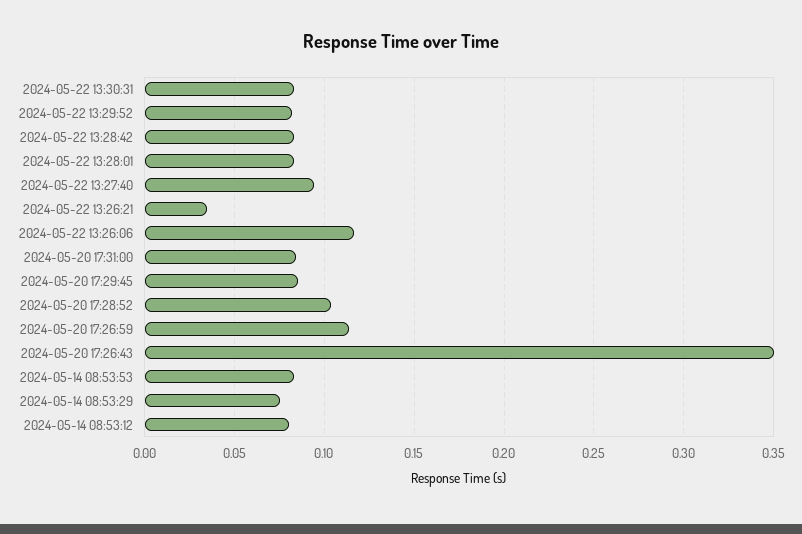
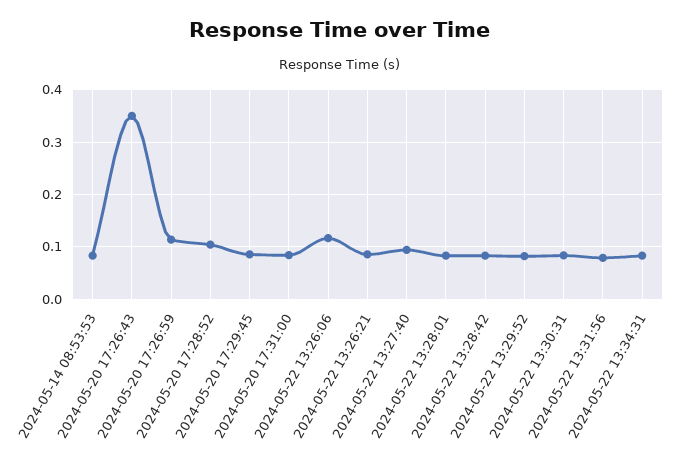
2024-05-22 13:26:21: 0.035 -> 0.08
2024-05-14 08:53:29: 0.075 -> none
2024-05-14 08:53:12: 0.08 -> none
2024-05-22 13:31:56: none -> 0.08
2024-05-22 13:34:31: none -> 0.08

